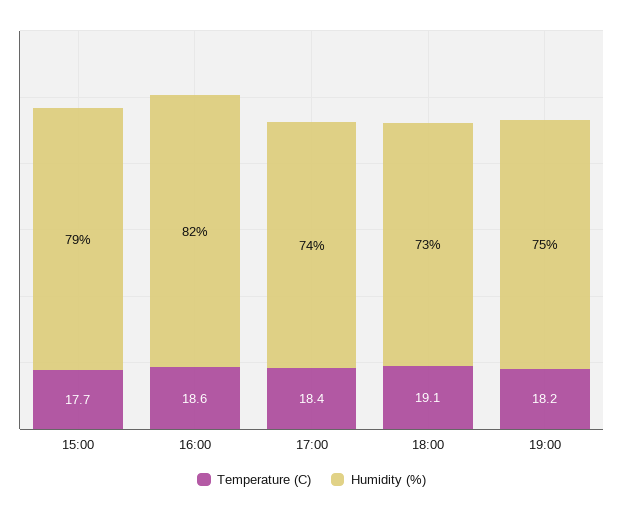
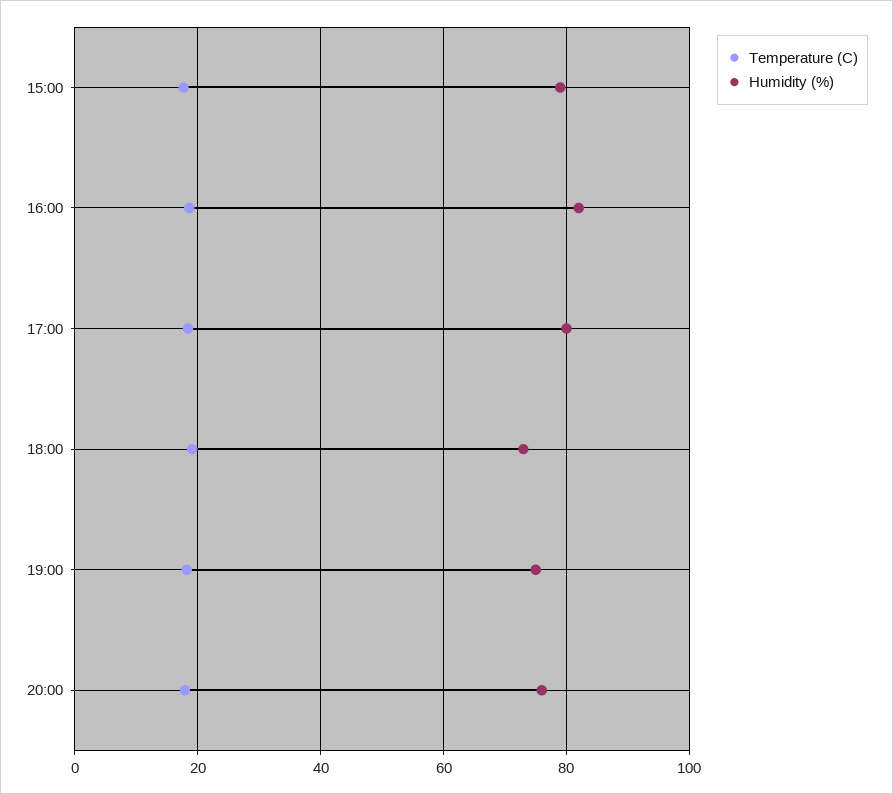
Humidity (%), 17:00: 74 -> 80
Temperature (C), 20:00: none -> 18
Humidity (%), 20:00: none -> 76

